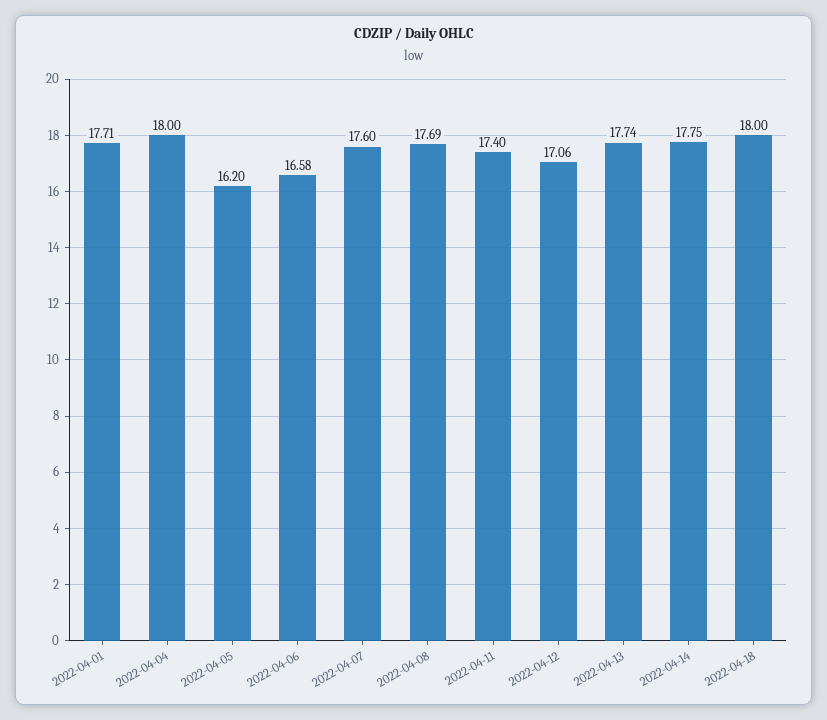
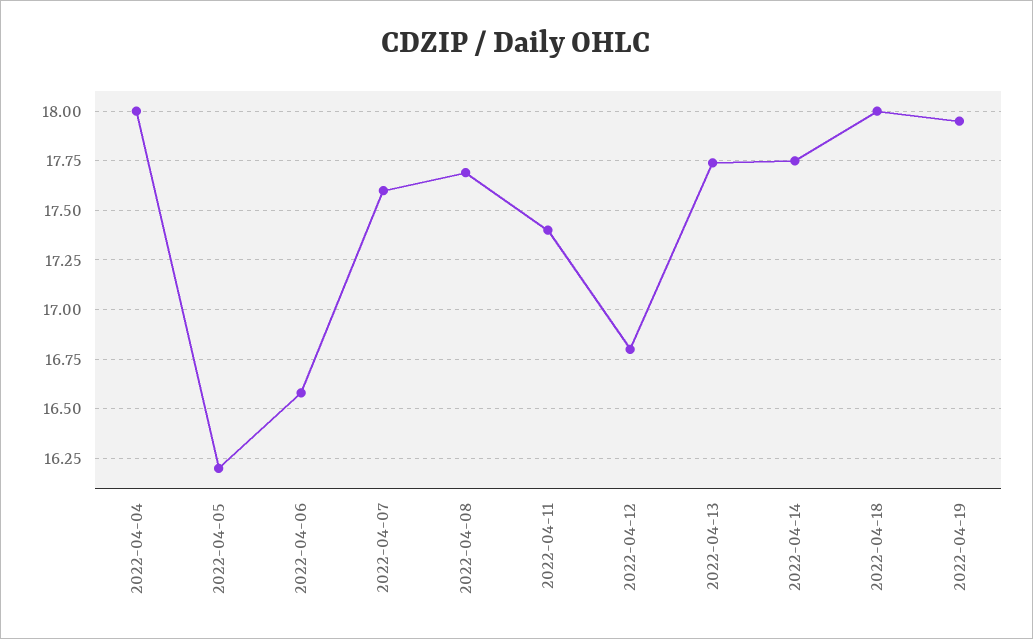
2022-04-01: 17.71 -> none
2022-04-12: 17.06 -> 16.8
2022-04-19: none -> 17.95

